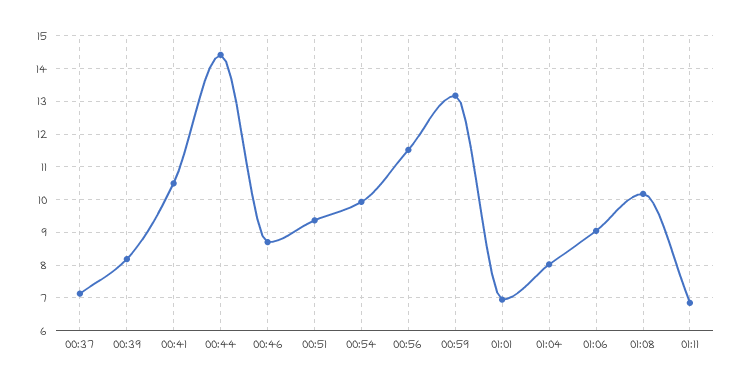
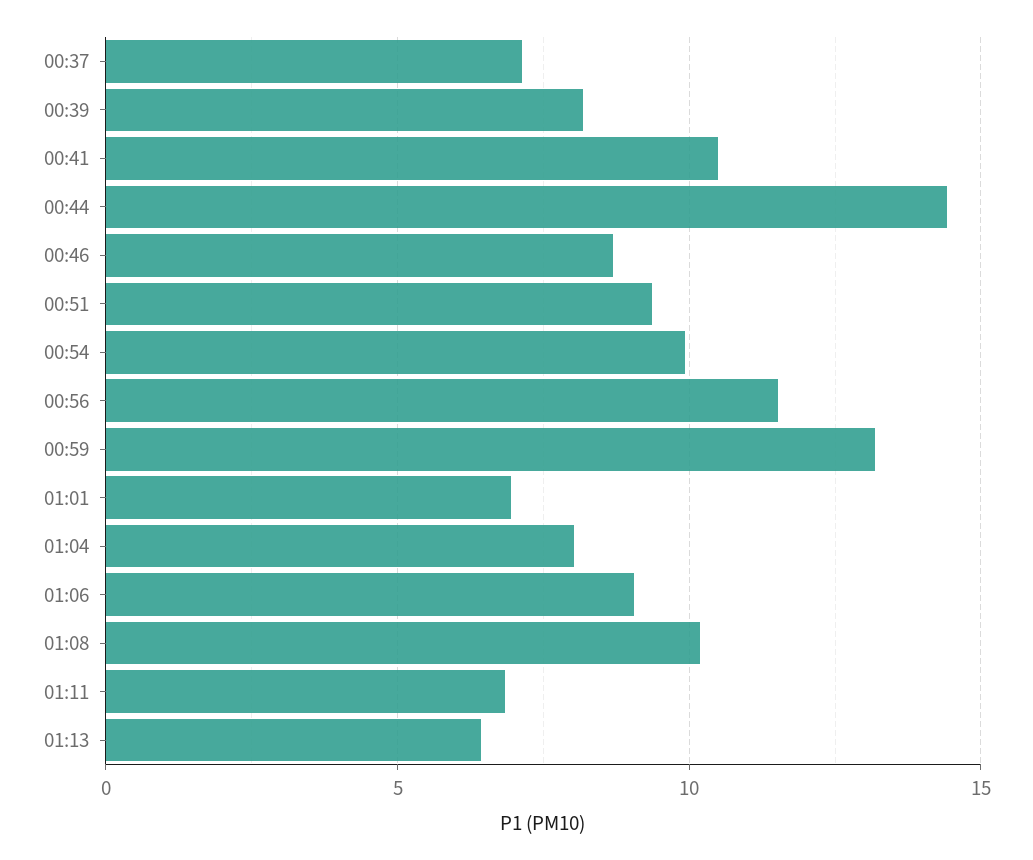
01:13: none -> 6.5

